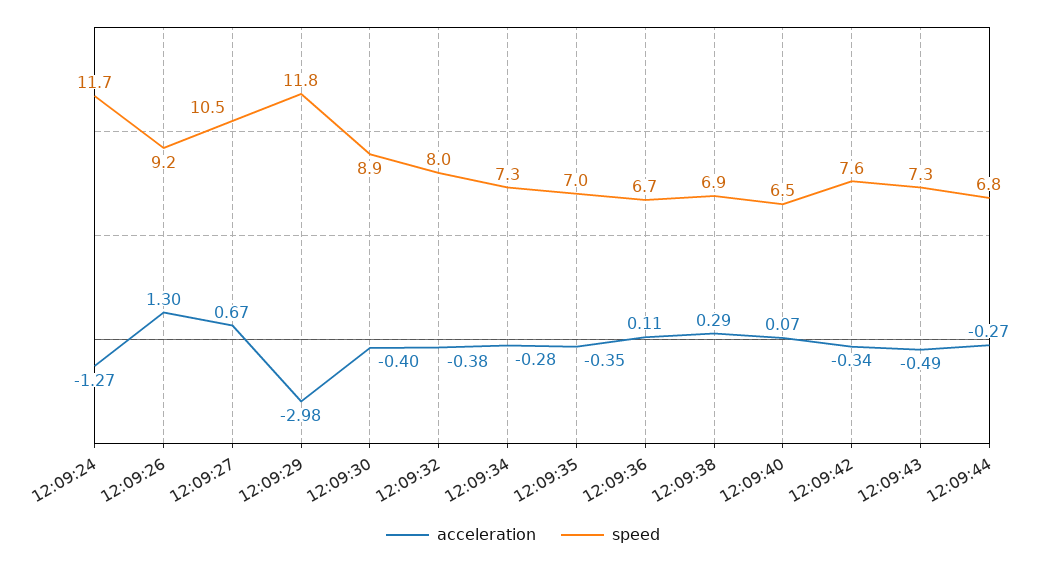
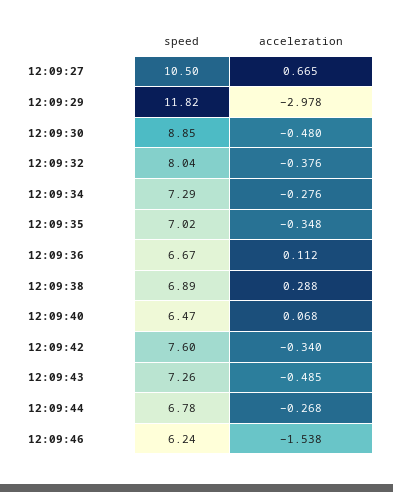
acceleration, 12:09:24: -1.27 -> none
speed, 12:09:24: 11.7 -> none
acceleration, 12:09:26: 1.3 -> none
speed, 12:09:26: 9.2 -> none
acceleration, 12:09:30: -0.4 -> -0.48
speed, 12:09:46: none -> 6.24
acceleration, 12:09:46: none -> -1.538

